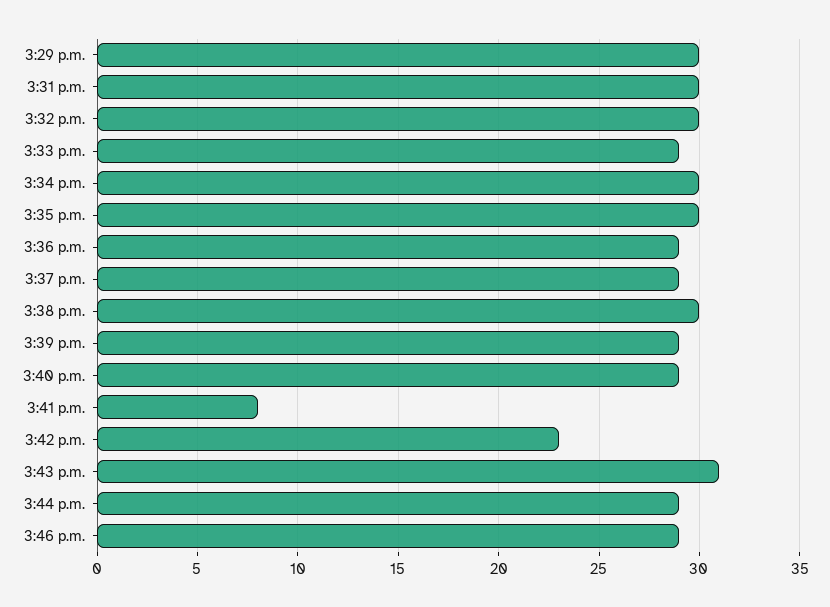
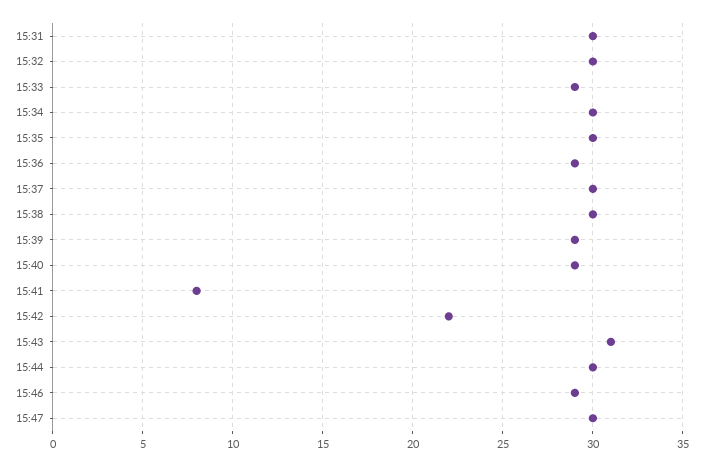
3:29 p.m.: 30 -> none
3:37 p.m.: 29 -> 30
3:42 p.m.: 23 -> 22
3:44 p.m.: 29 -> 30
15:47: none -> 30

